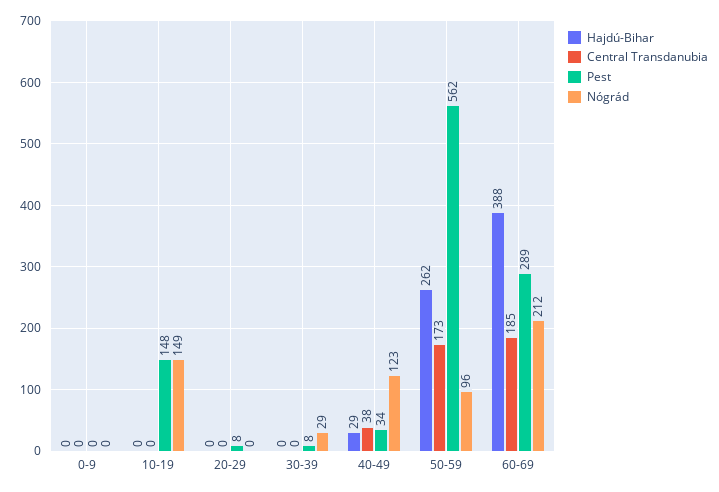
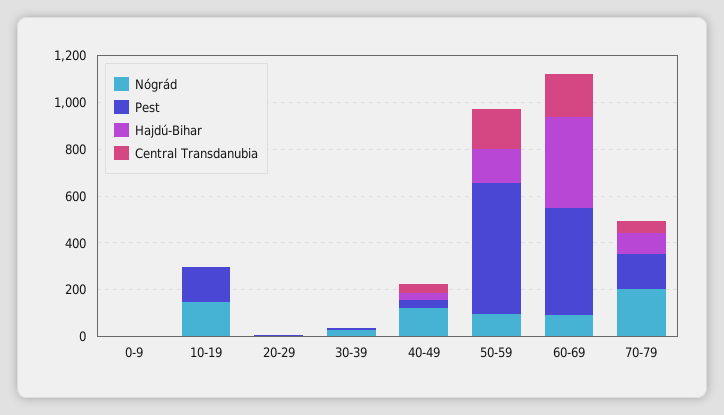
Hajdú-Bihar, 50-59: 262 -> 150
Pest, 60-69: 289 -> 450
Nógrád, 60-69: 212 -> 100
Nógrád, 70-79: none -> 200
Pest, 70-79: none -> 150
Hajdú-Bihar, 70-79: none -> 100
Central Transdanubia, 70-79: none -> 50

